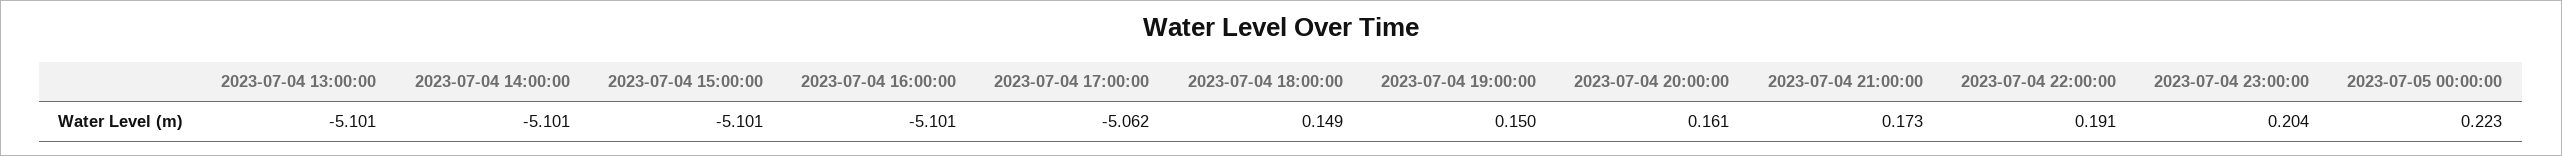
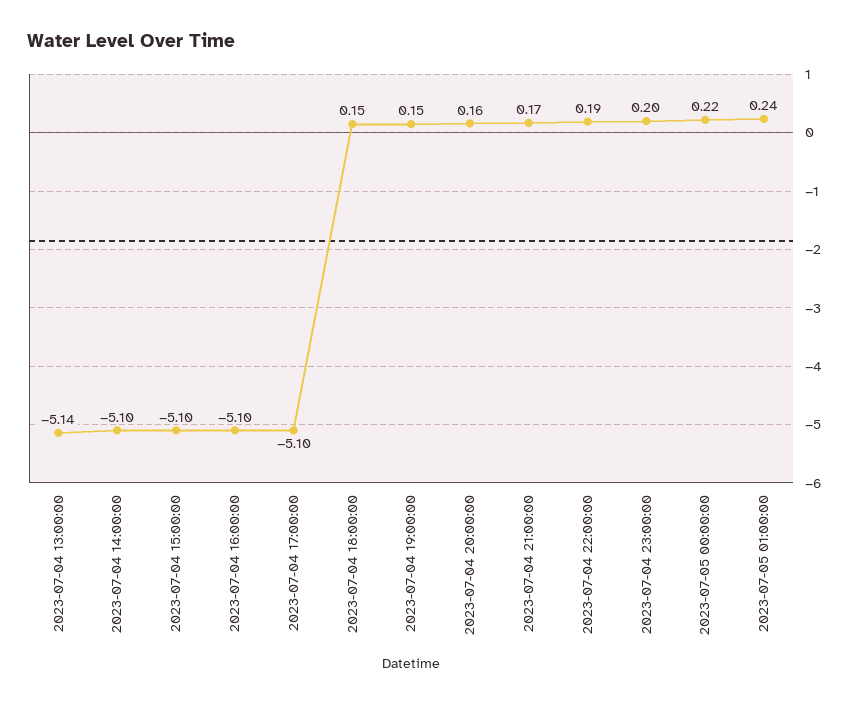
2023-07-04 13:00:00: -5.101 -> -5.14
2023-07-04 17:00:00: -5.062 -> -5.1
2023-07-05 01:00:00: none -> 0.24

